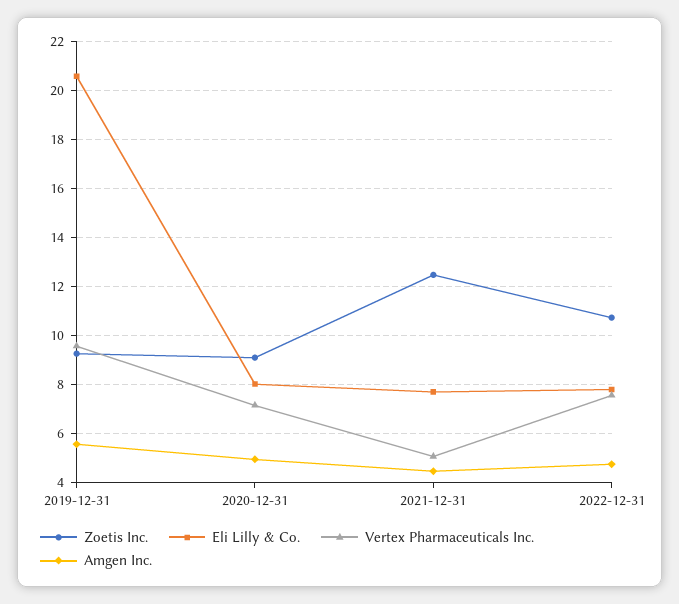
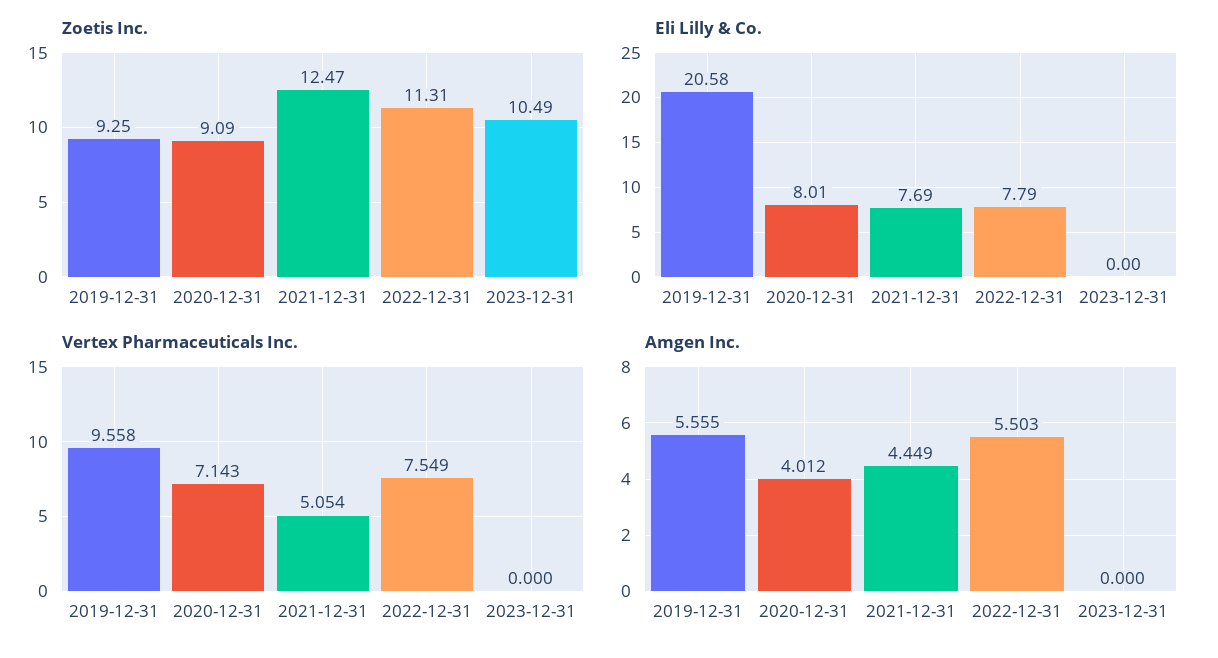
Amgen Inc., 2020-12-31: 5 -> 4.012
Zoetis Inc., 2022-12-31: 10.75 -> 11.31
Amgen Inc., 2022-12-31: 4.75 -> 5.503
Zoetis Inc., 2023-12-31: none -> 10.49
Eli Lilly & Co., 2023-12-31: none -> 0
Vertex Pharmaceuticals Inc., 2023-12-31: none -> 0
Amgen Inc., 2023-12-31: none -> 0

